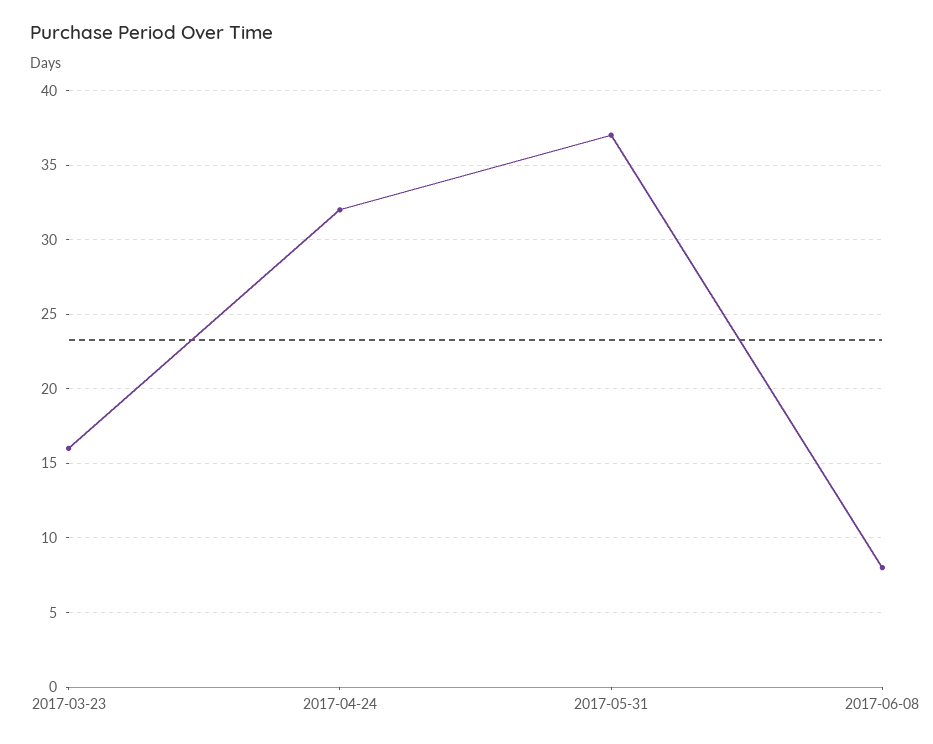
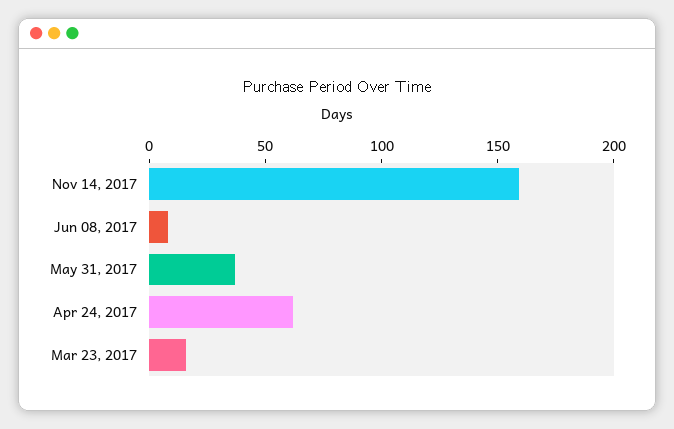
2017-04-24: 32 -> 60
Nov 14, 2017: none -> 160

